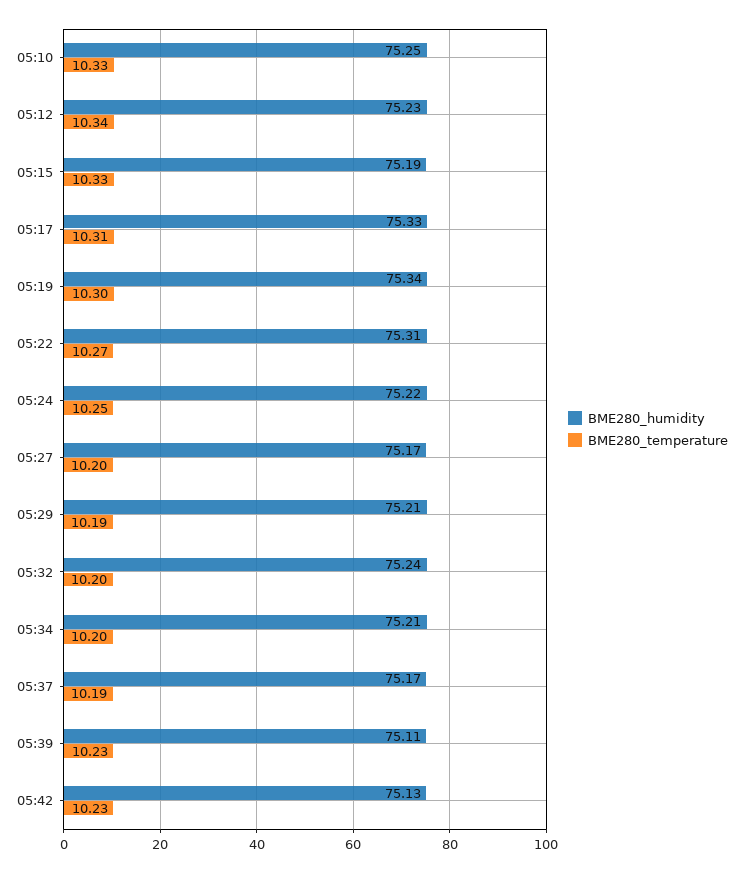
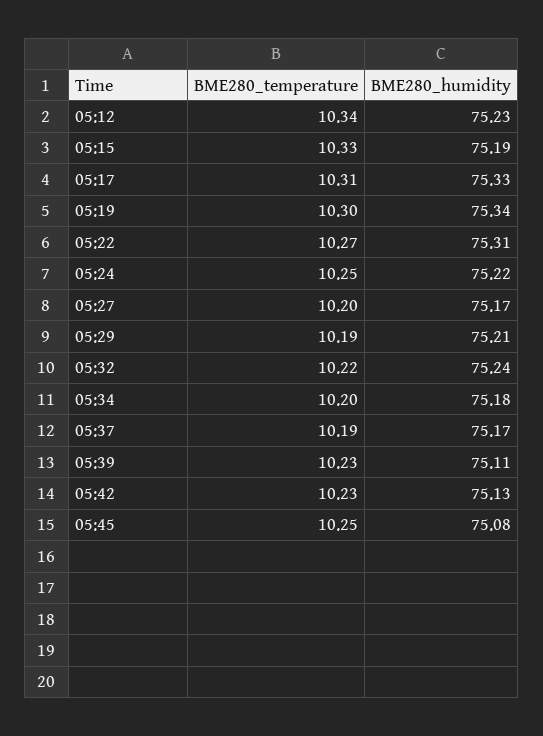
BME280_humidity, 05:10: 75.25 -> none
BME280_temperature, 05:10: 10.33 -> none
BME280_temperature, 05:32: 10.2 -> 10.22
BME280_humidity, 05:34: 75.21 -> 75.18
BME280_temperature, 05:45: none -> 10.25
BME280_humidity, 05:45: none -> 75.08

